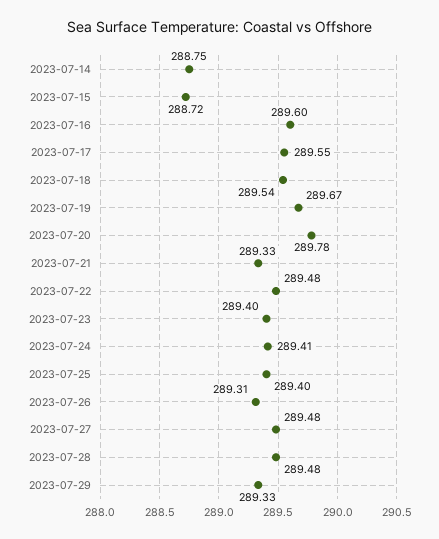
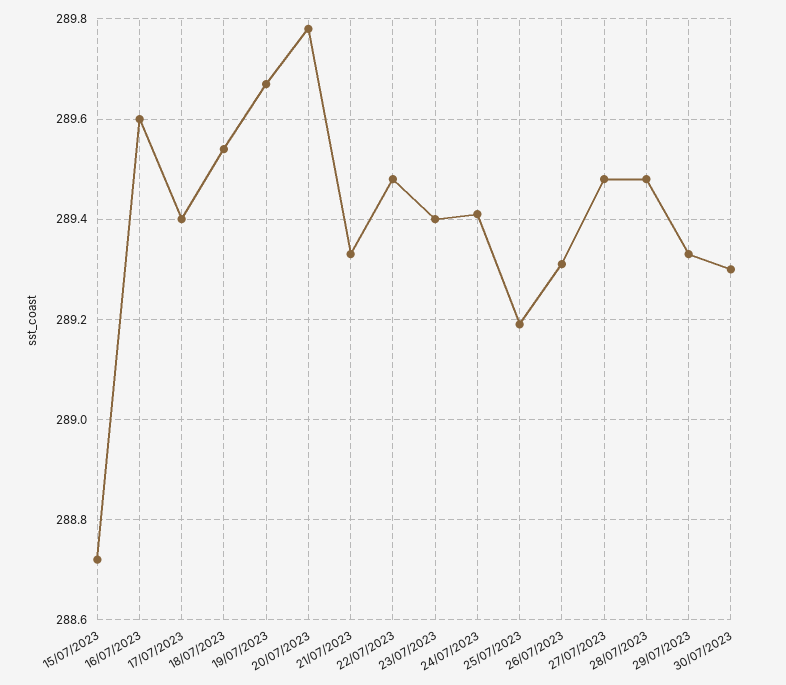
2023-07-14: 288.75 -> none
2023-07-17: 289.55 -> 289.4
2023-07-25: 289.4 -> 289.2
30/07/2023: none -> 289.3

